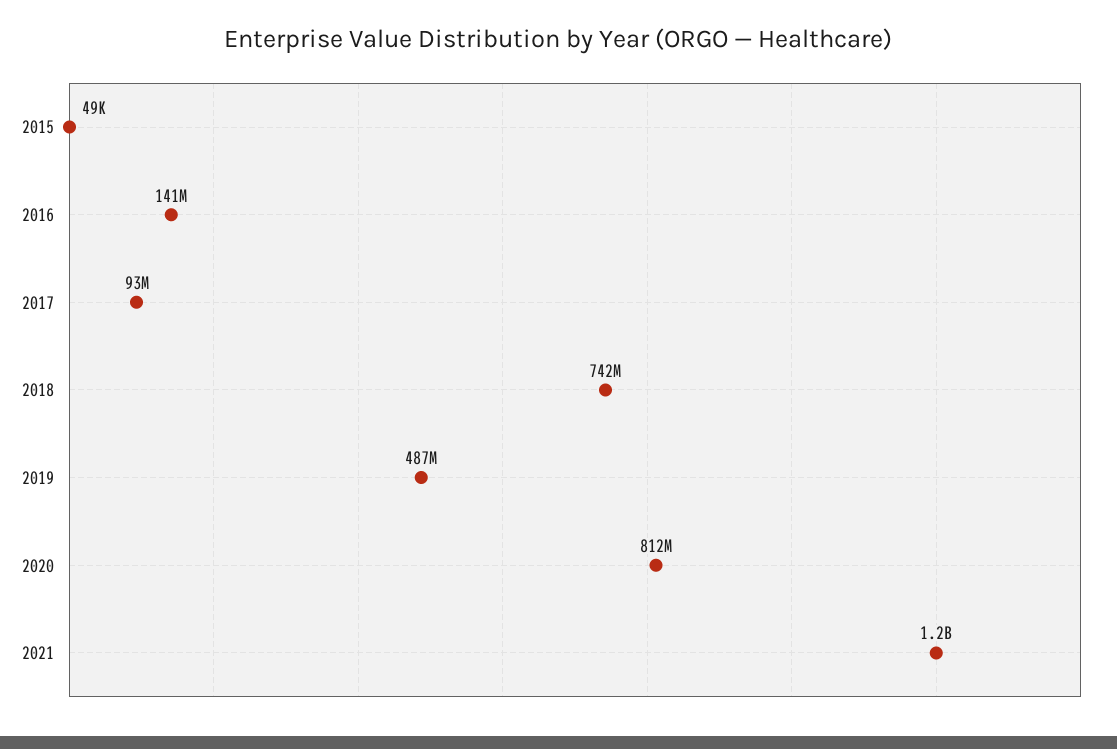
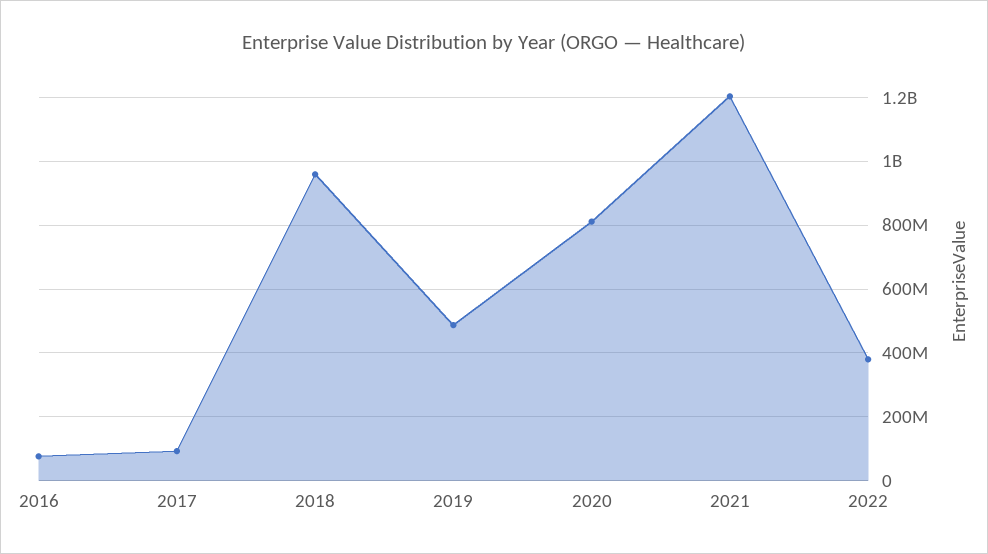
2015: 49000 -> none
2016: 141000000 -> 80000000
2018: 742000000 -> 960000000
2022: none -> 380000000

